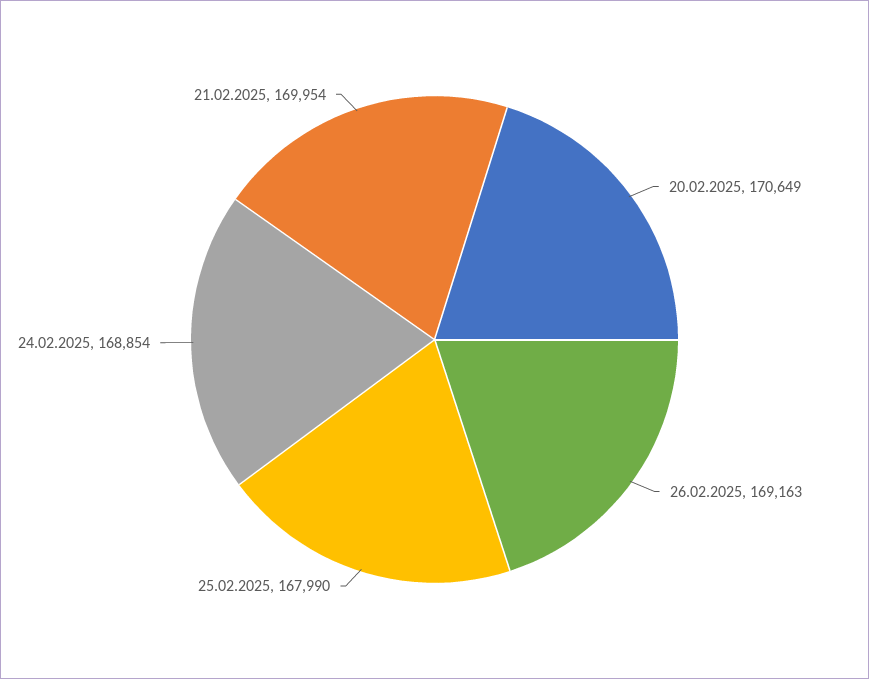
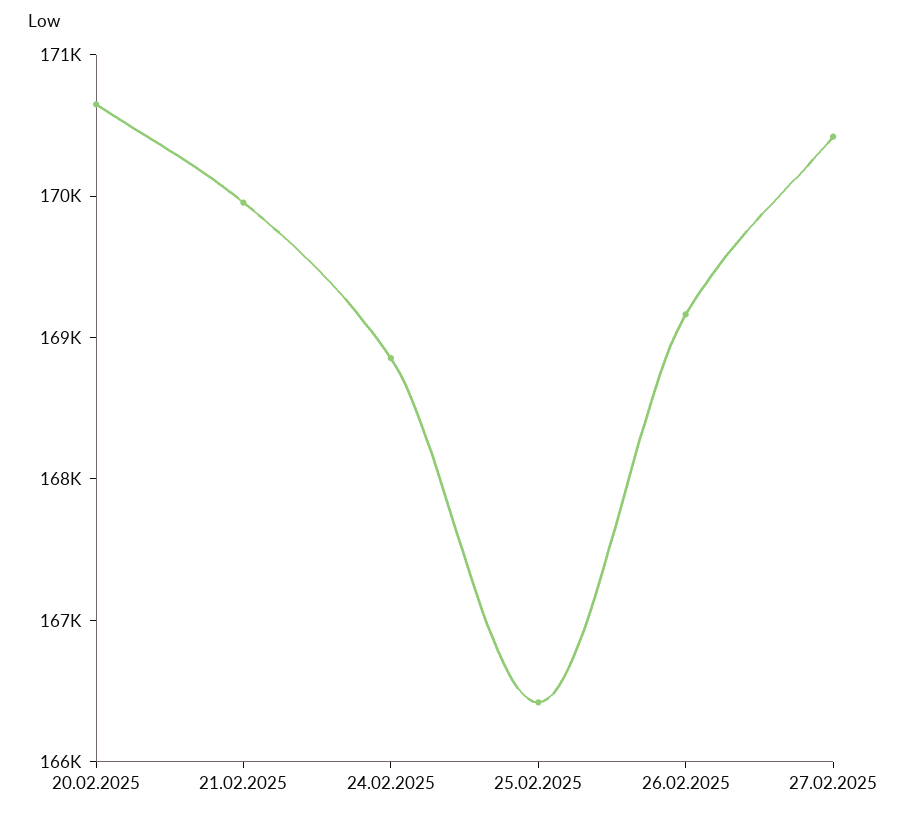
25.02.2025: 167990 -> 166400
27.02.2025: none -> 170400

